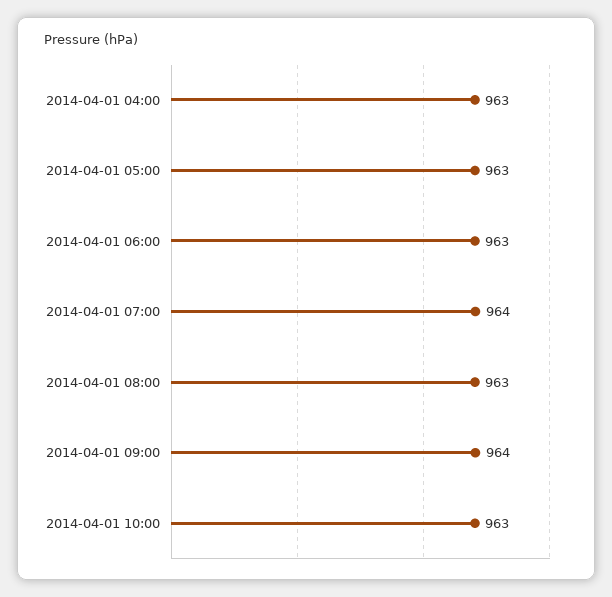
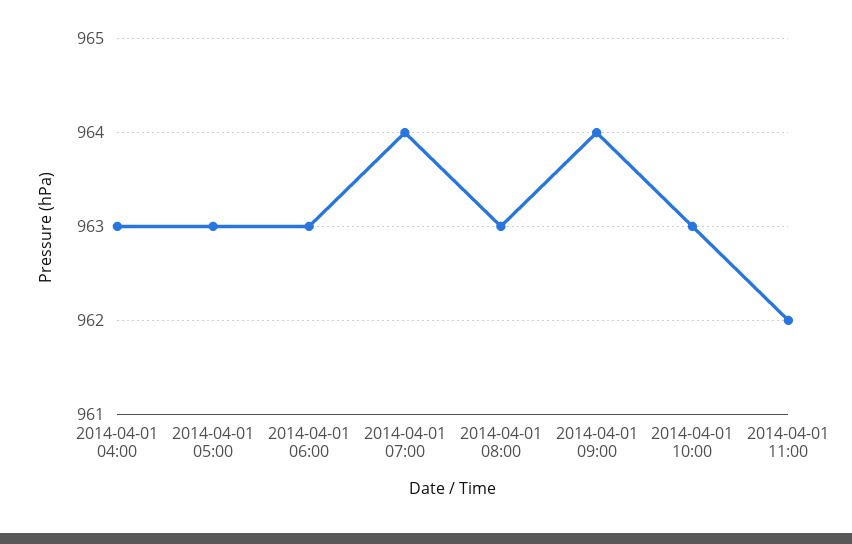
2014-04-01 11:00: none -> 962

